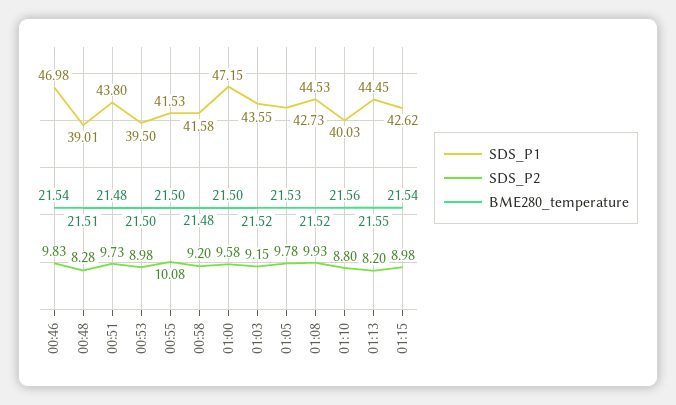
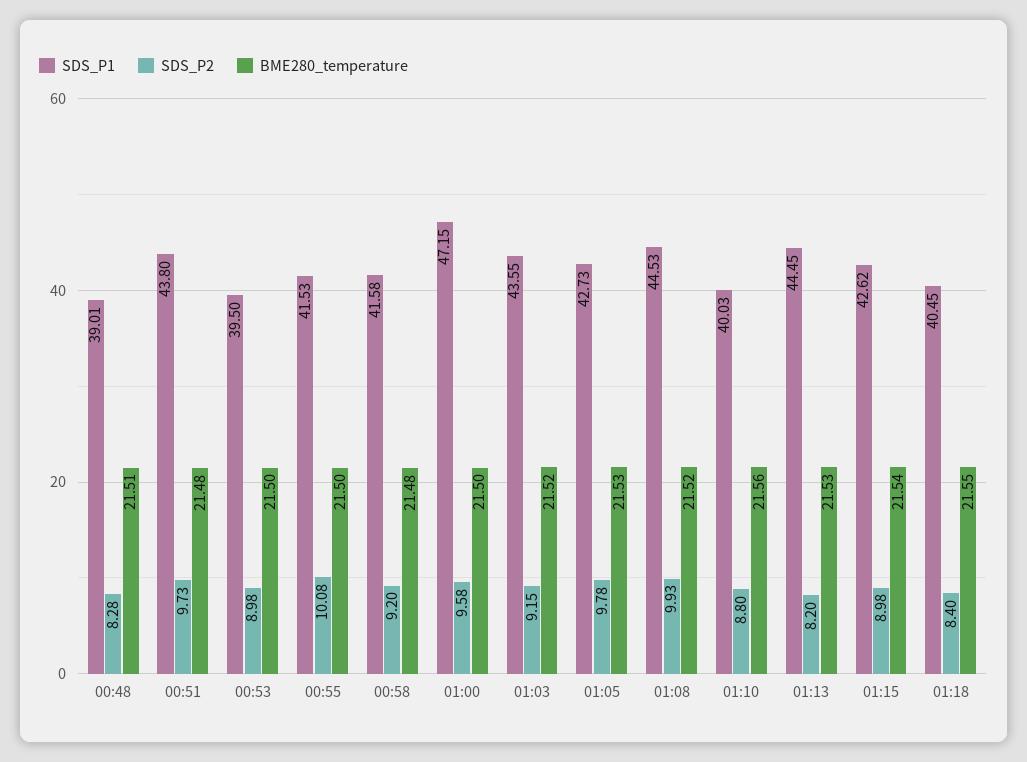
SDS_P1, 00:46: 46.98 -> none
SDS_P2, 00:46: 9.83 -> none
BME280_temperature, 00:46: 21.54 -> none
BME280_temperature, 01:13: 21.55 -> 21.53
SDS_P1, 01:18: none -> 40.45
SDS_P2, 01:18: none -> 8.4
BME280_temperature, 01:18: none -> 21.55

